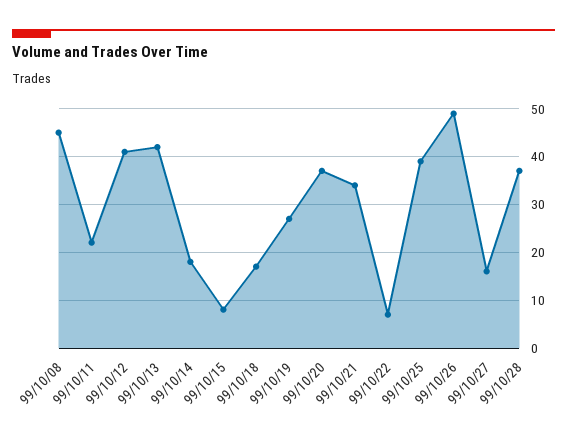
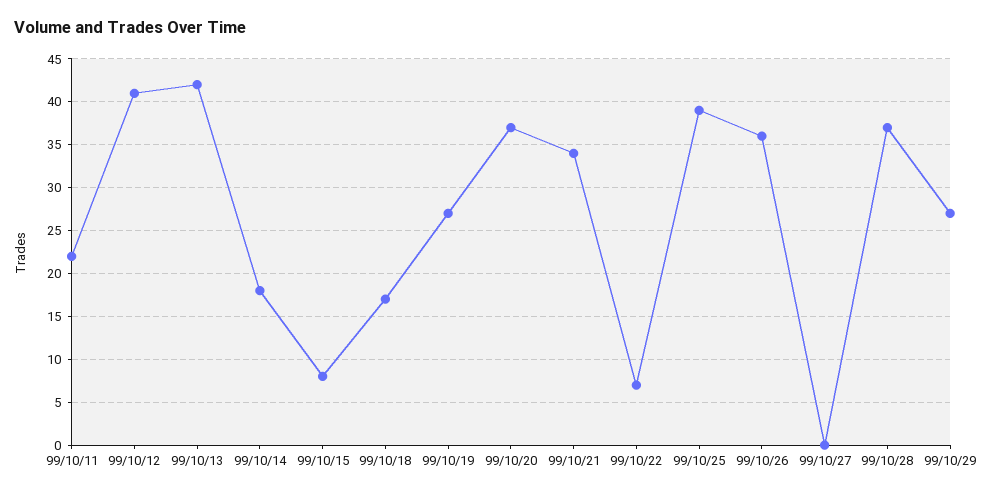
99/10/08: 45 -> none
99/10/26: 50 -> 36
99/10/27: 15 -> 0
99/10/29: none -> 27

